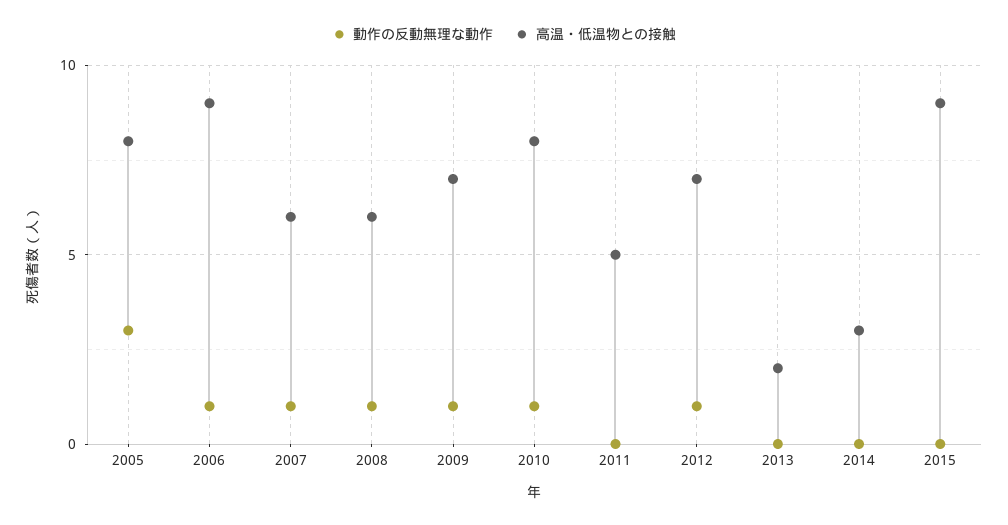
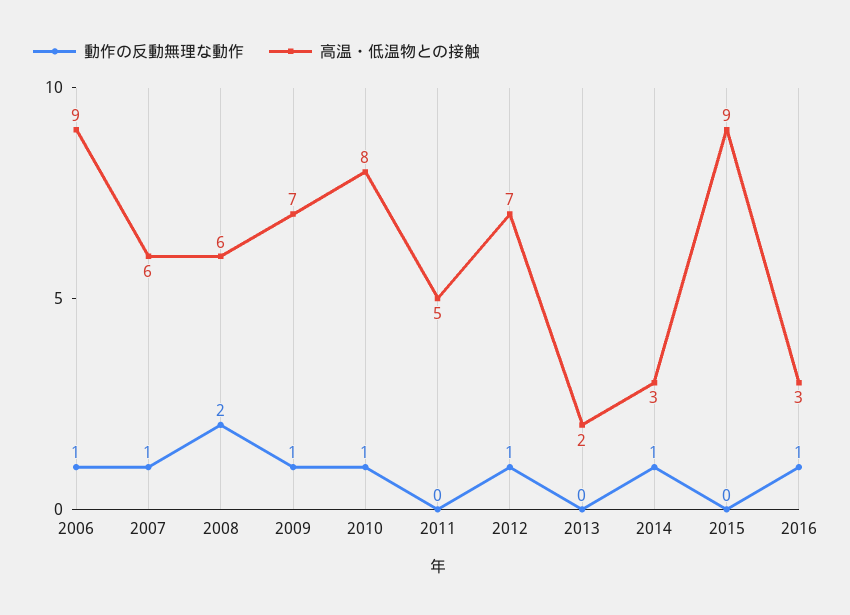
動作の反動無理な動作, 2005: 3 -> none
高温・低温物との接触, 2005: 8 -> none
動作の反動無理な動作, 2008: 1 -> 2
動作の反動無理な動作, 2014: 0 -> 1
動作の反動無理な動作, 2016: none -> 1
高温・低温物との接触, 2016: none -> 3

